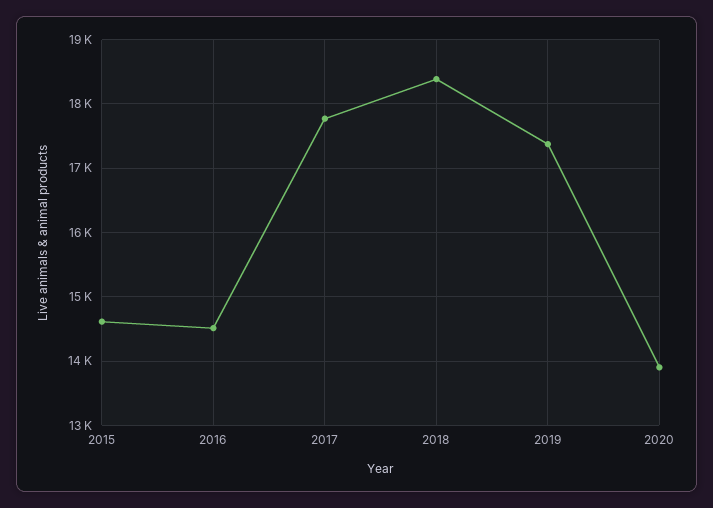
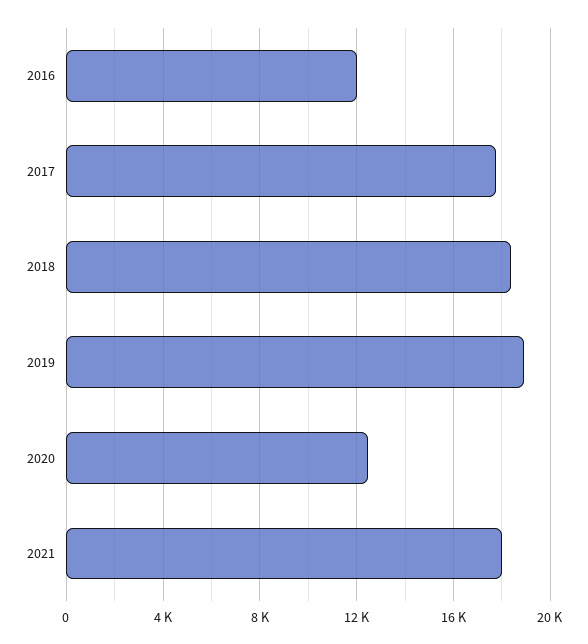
2015: 14600 -> none
2016: 14500 -> 12000
2019: 17400 -> 19000
2020: 13900 -> 12500
2021: none -> 18000

